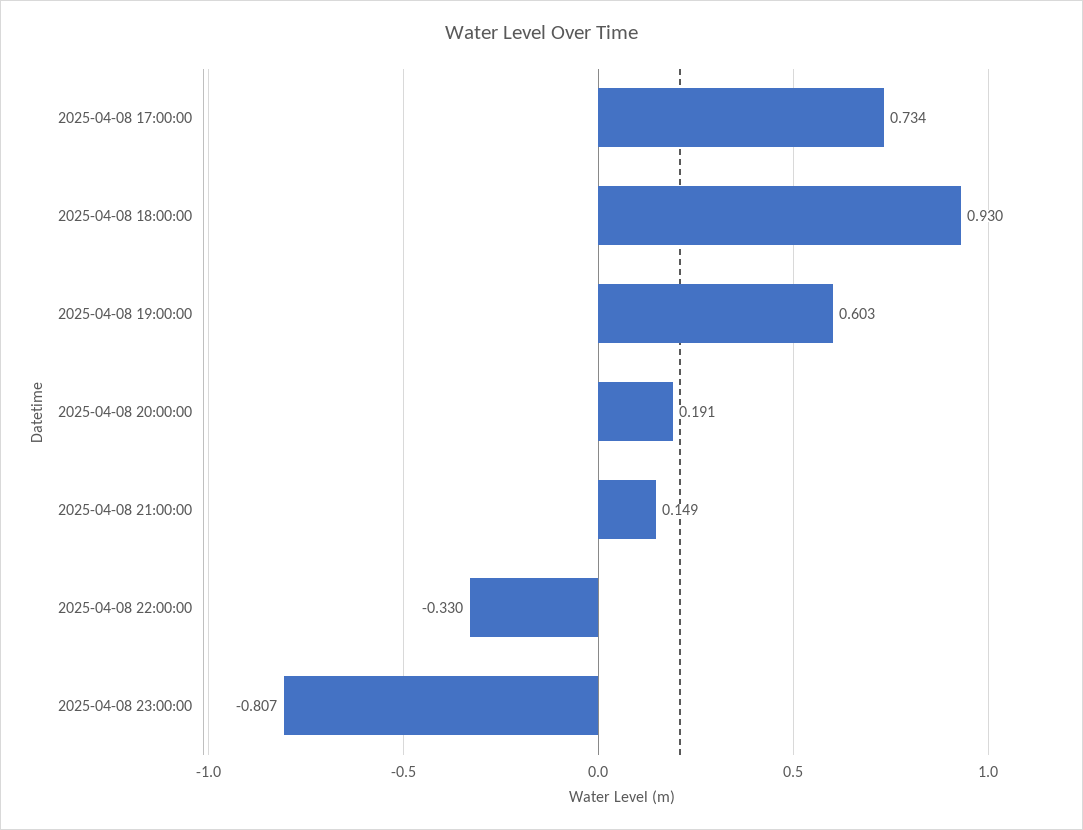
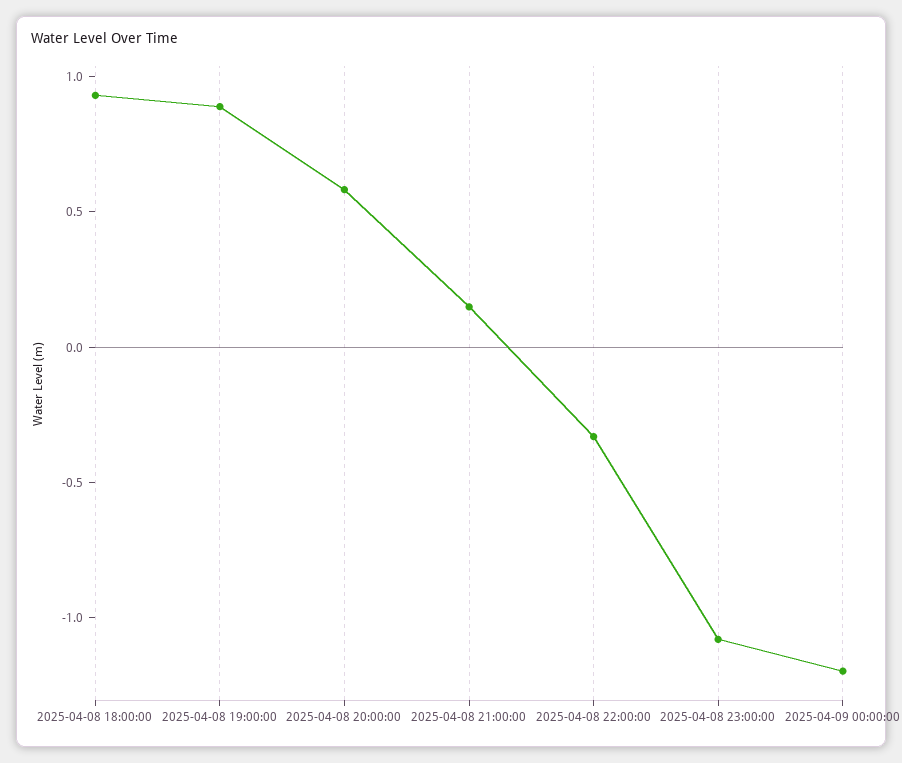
2025-04-08 17:00:00: 0.734 -> none
2025-04-08 19:00:00: 0.603 -> 0.9
2025-04-08 20:00:00: 0.191 -> 0.6
2025-04-08 23:00:00: -0.807 -> -1.1
2025-04-09 00:00:00: none -> -1.2

